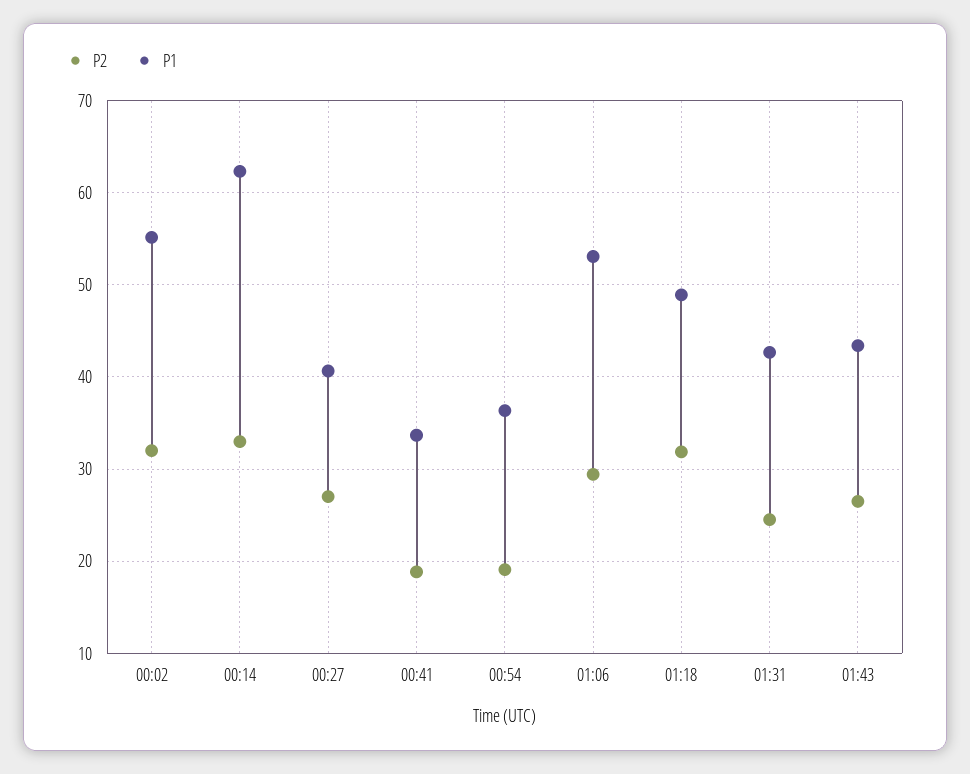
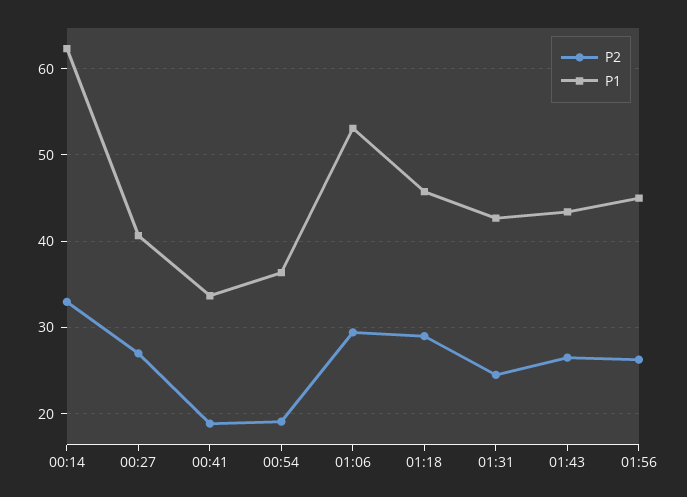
P2, 00:02: 32 -> none
P1, 00:02: 55 -> none
P2, 01:18: 32 -> 29
P1, 01:18: 49 -> 46
P2, 01:56: none -> 26
P1, 01:56: none -> 45

